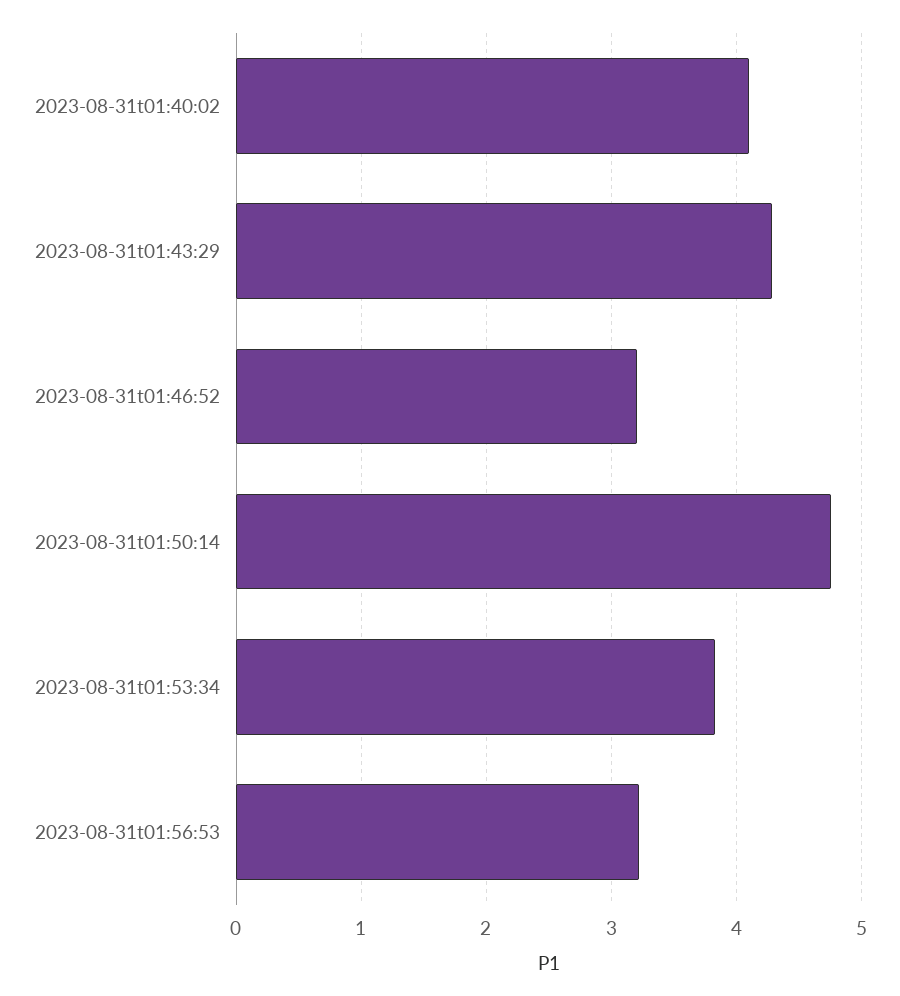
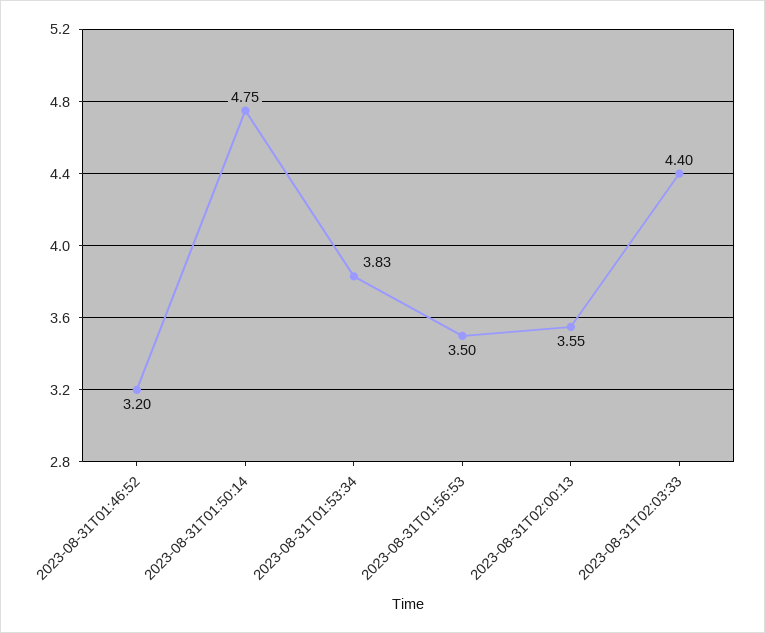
2023-08-31t01:40:02: 4.1 -> none
2023-08-31t01:43:29: 4.3 -> none
2023-08-31t01:56:53: 3.2 -> 3.5
2023-08-31T02:00:13: none -> 3.55
2023-08-31T02:03:33: none -> 4.4

